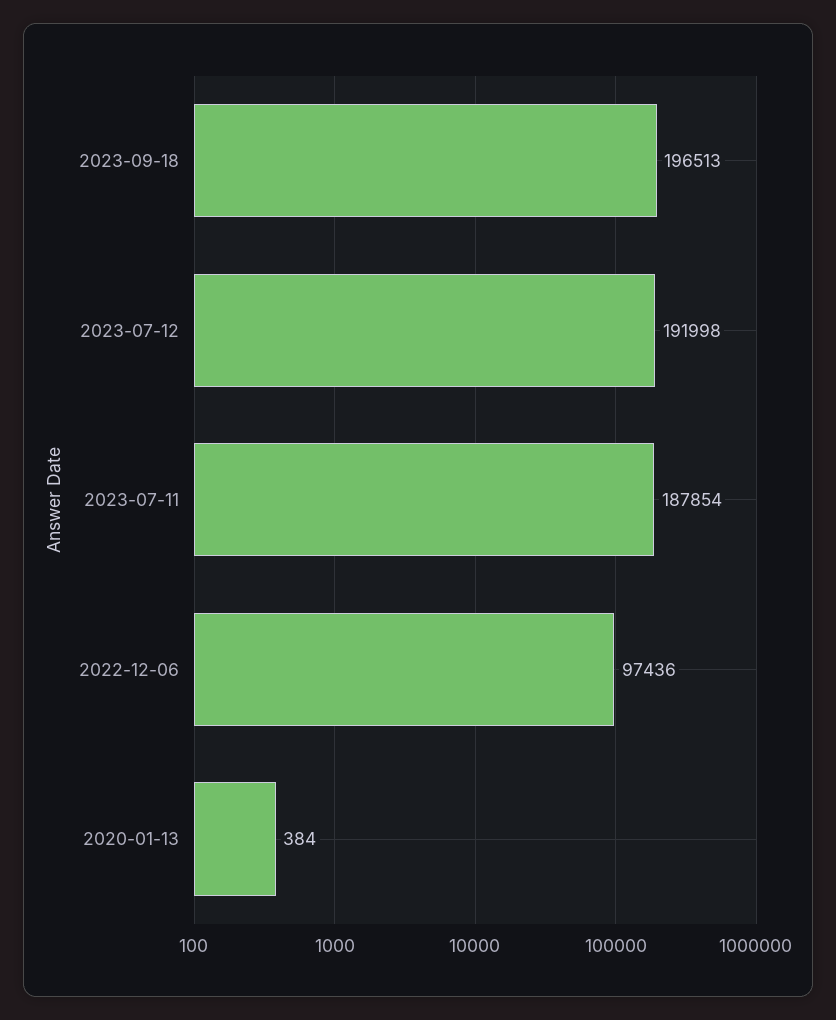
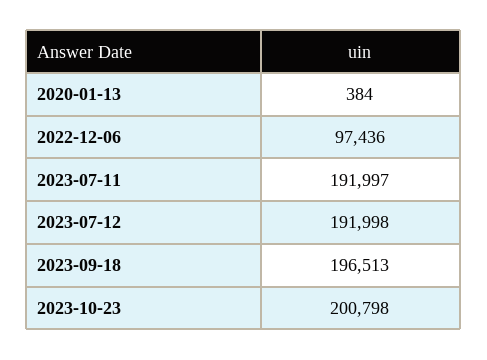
2023-07-11: 187854 -> 191997
2023-10-23: none -> 200798

